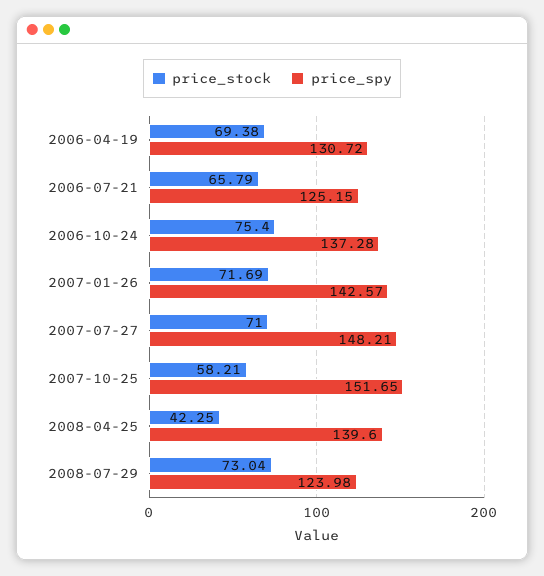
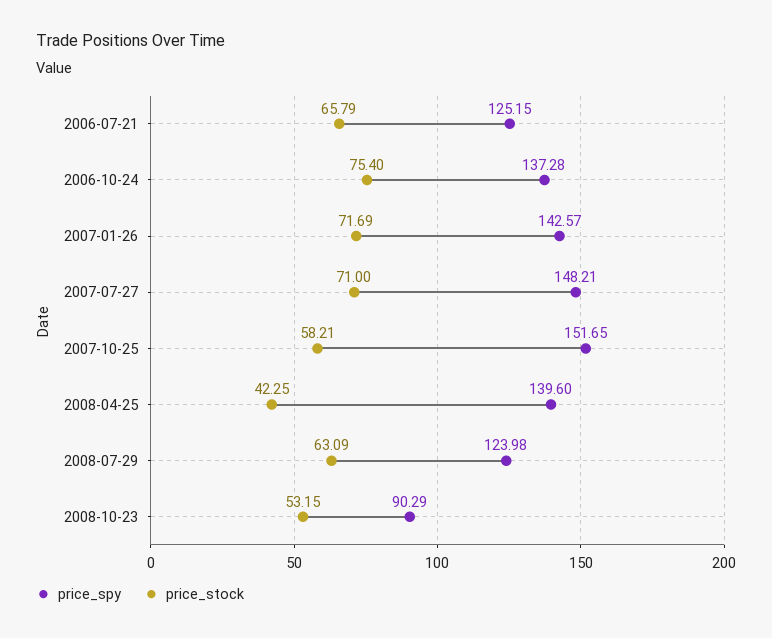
price_stock, 2006-04-19: 69.38 -> none
price_spy, 2006-04-19: 130.72 -> none
price_stock, 2008-07-29: 73.04 -> 63.09
price_spy, 2008-10-23: none -> 90.29
price_stock, 2008-10-23: none -> 53.15

